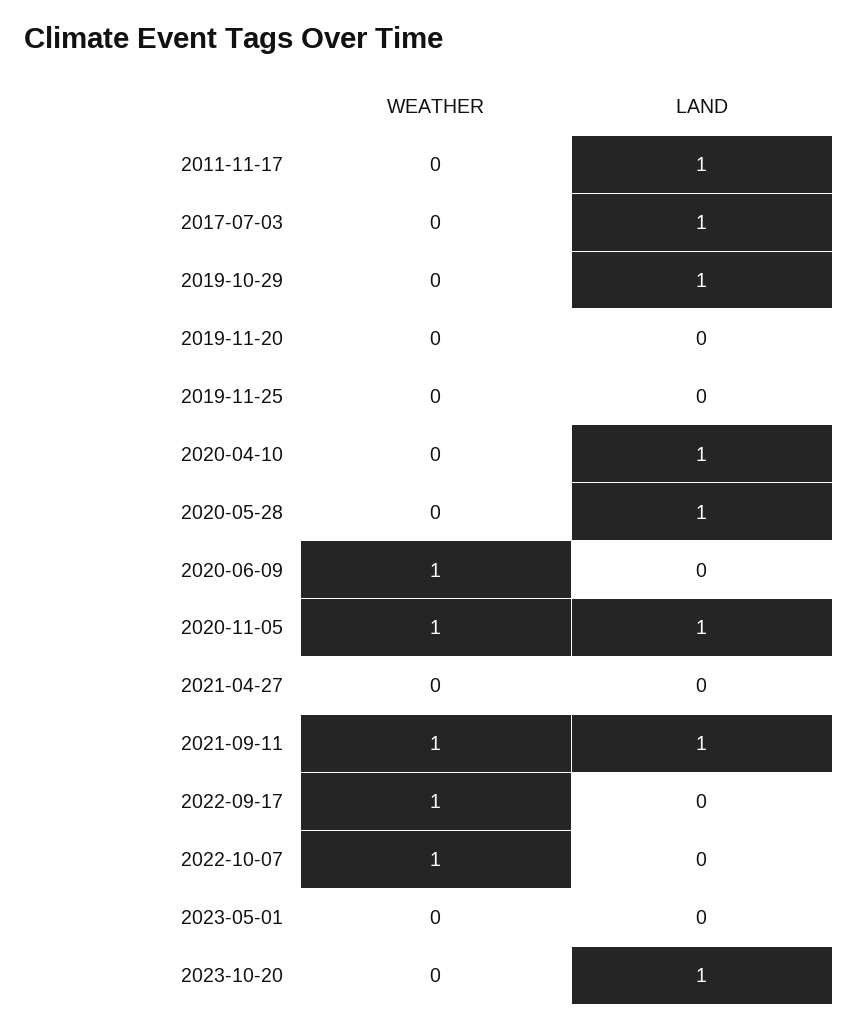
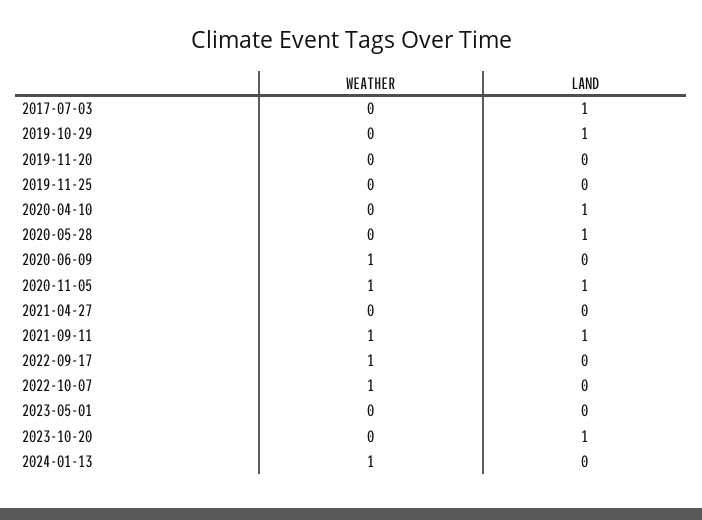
WEATHER, 2011-11-17: 0 -> none
LAND, 2011-11-17: 1 -> none
WEATHER, 2024-01-13: none -> 1
LAND, 2024-01-13: none -> 0

